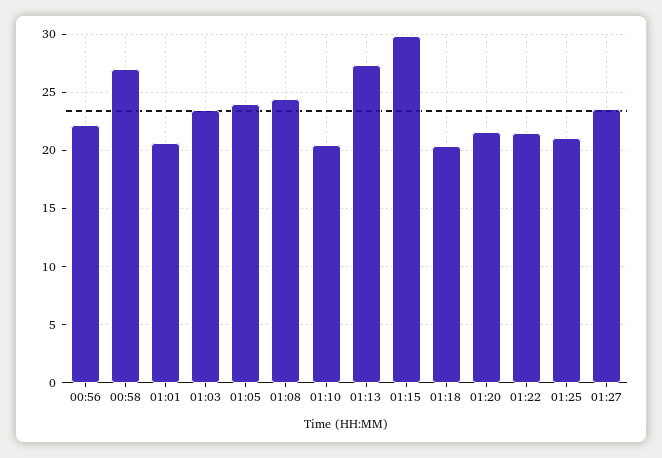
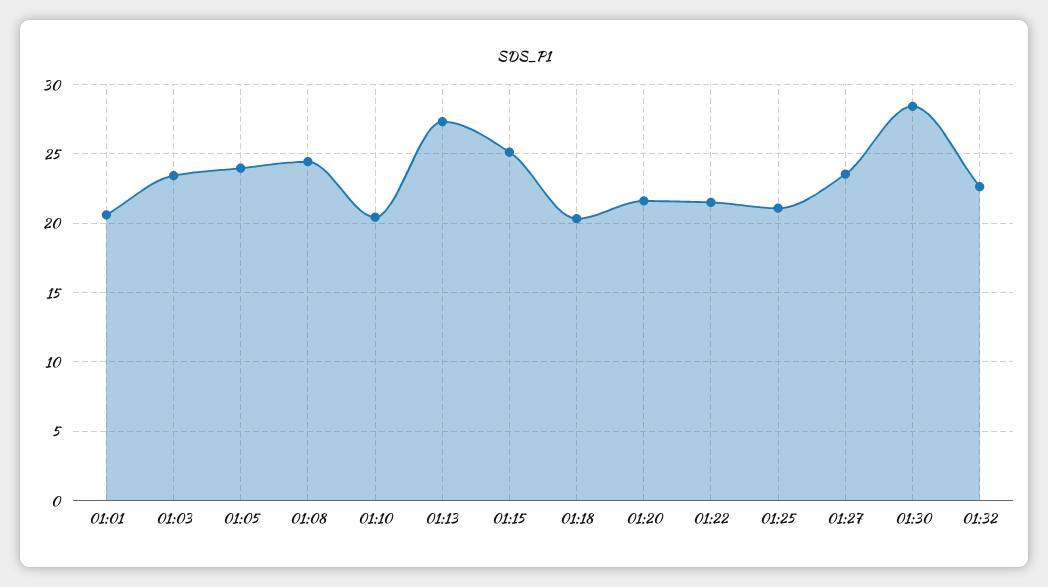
00:56: 22 -> none
00:58: 27 -> none
01:15: 30 -> 25
01:30: none -> 28.5
01:32: none -> 22.5

